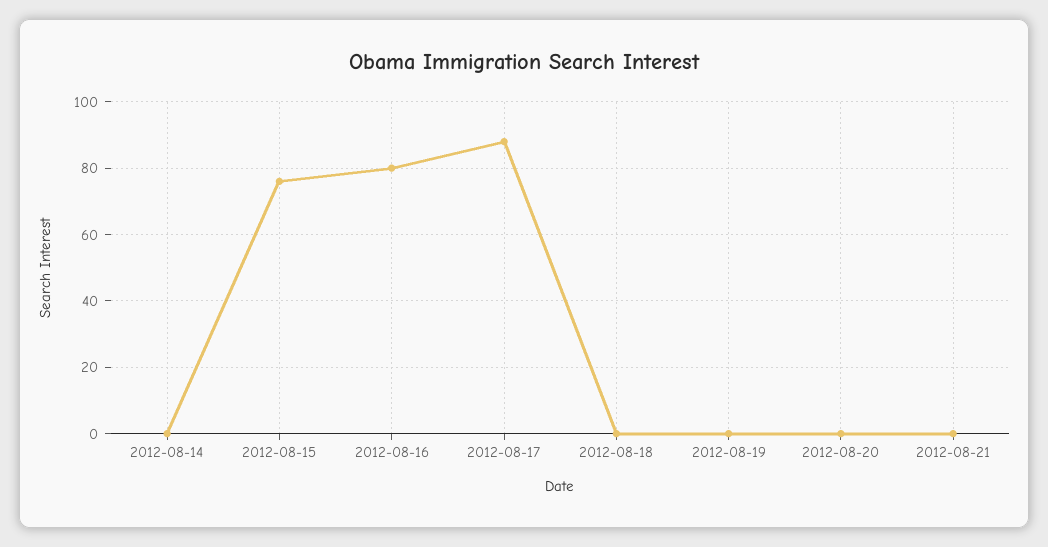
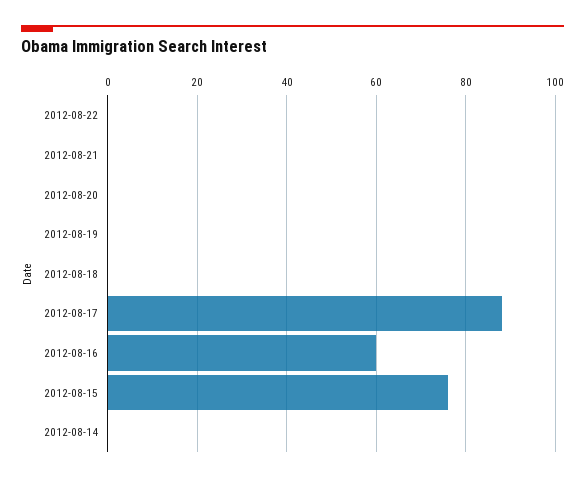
2012-08-16: 80 -> 60
2012-08-22: none -> 0

